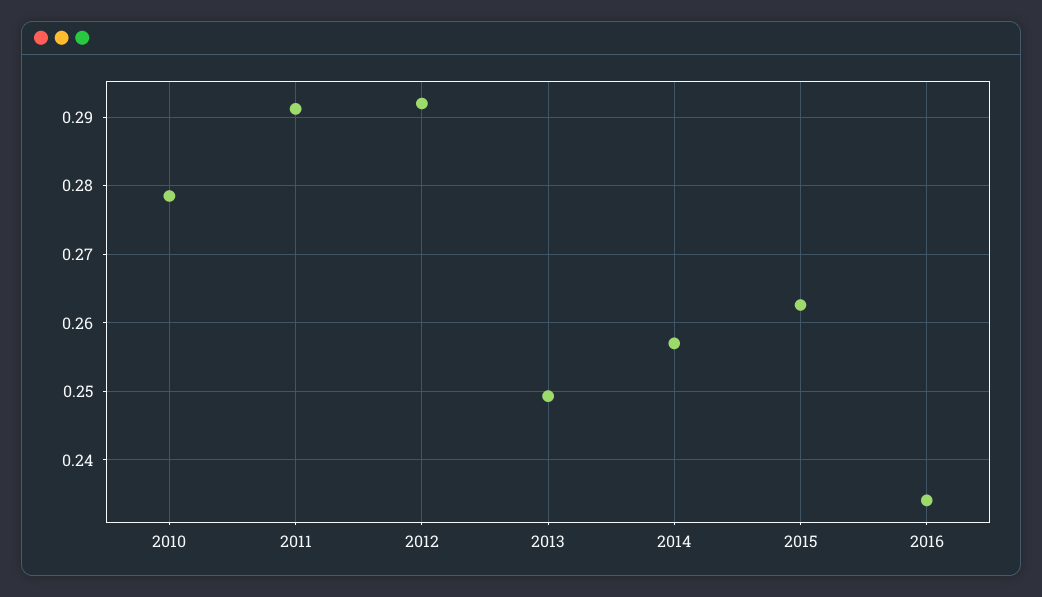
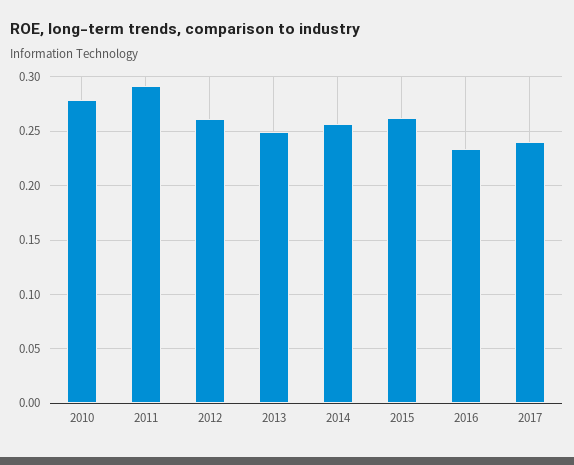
2012: 0.292 -> 0.26
2017: none -> 0.24

